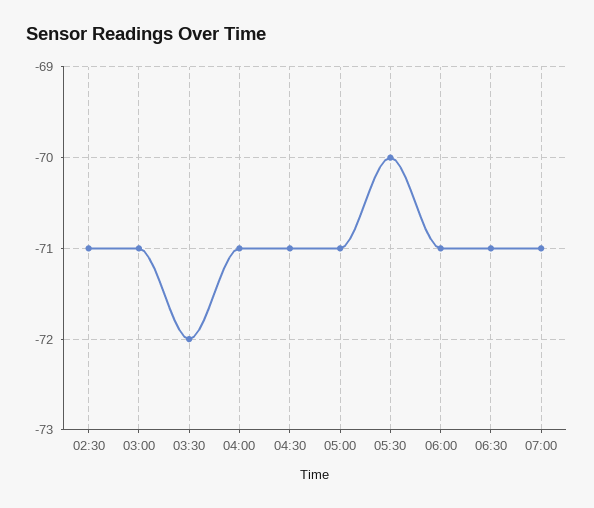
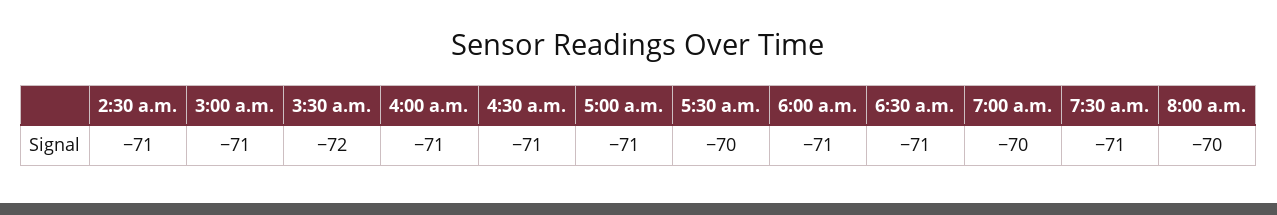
07:00: -71 -> -70
7:30 a.m.: none -> -71
8:00 a.m.: none -> -70

